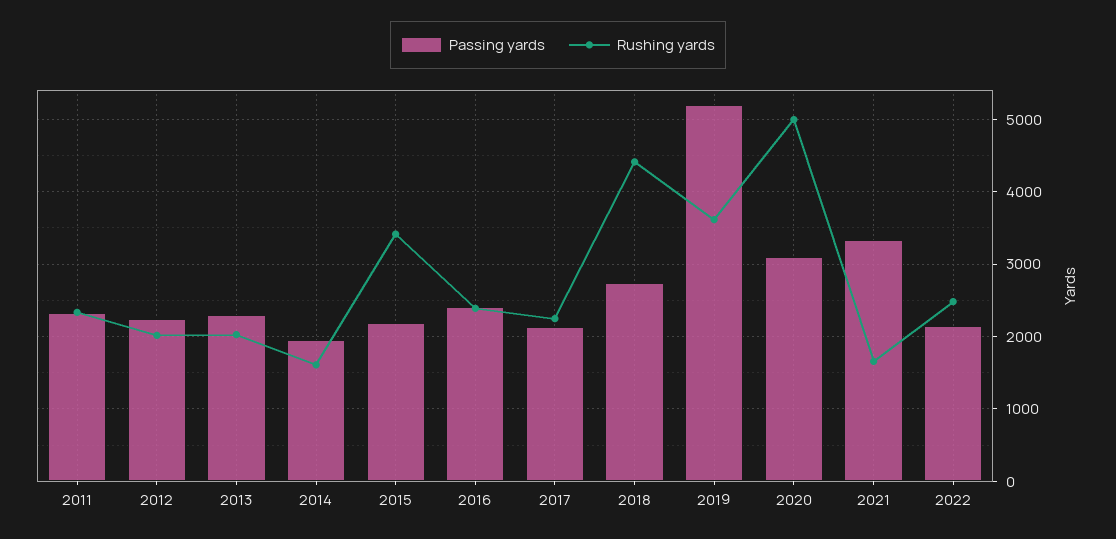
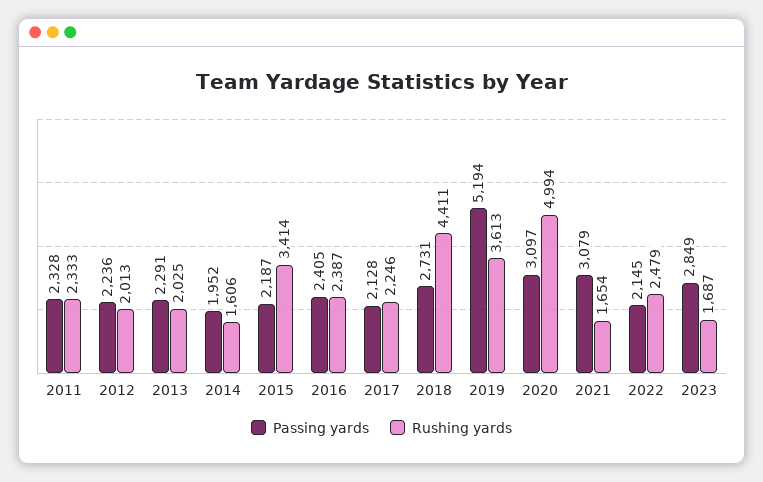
Passing yards, 2021: 3300 -> 3079
Passing yards, 2023: none -> 2849
Rushing yards, 2023: none -> 1687

